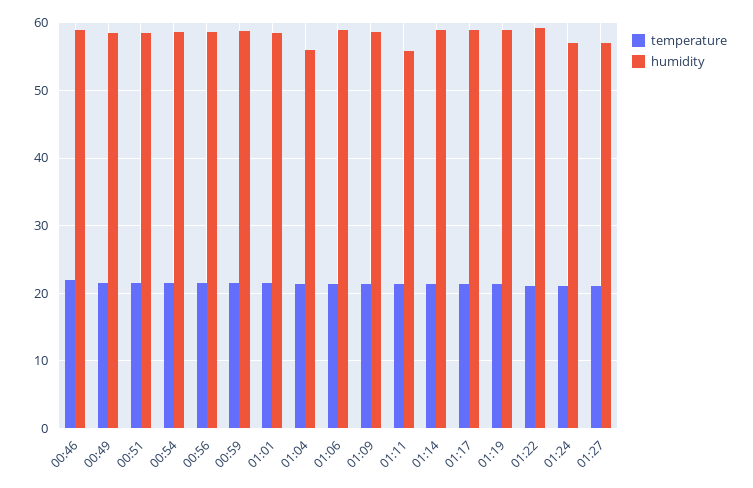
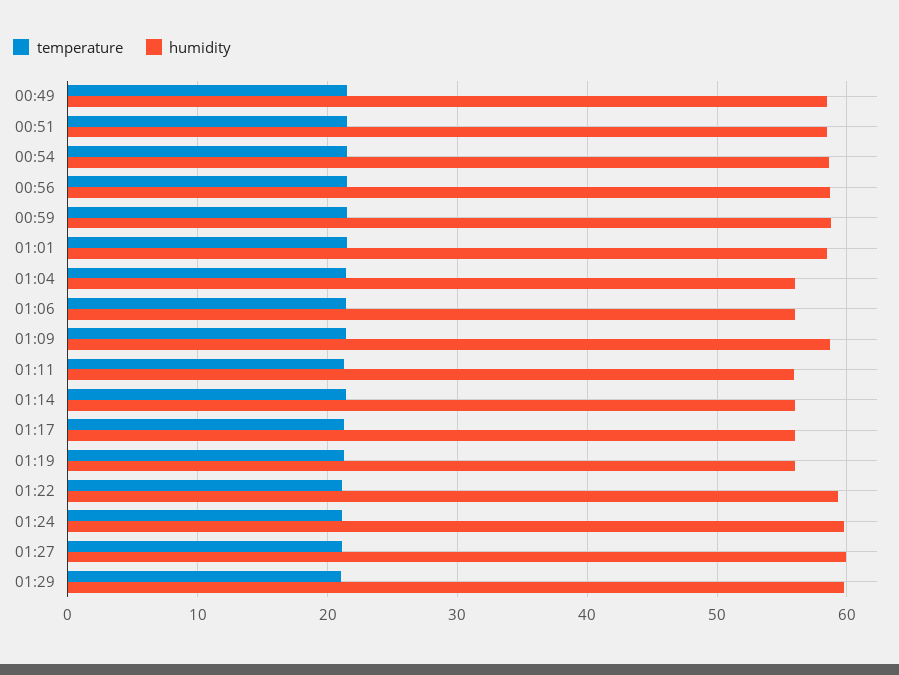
temperature, 00:46: 22 -> none
humidity, 00:46: 59 -> none
humidity, 01:06: 59 -> 56
humidity, 01:14: 59 -> 56
humidity, 01:17: 59 -> 56
humidity, 01:19: 59 -> 56
humidity, 01:24: 57 -> 60
humidity, 01:27: 57 -> 60
temperature, 01:29: none -> 21
humidity, 01:29: none -> 60

